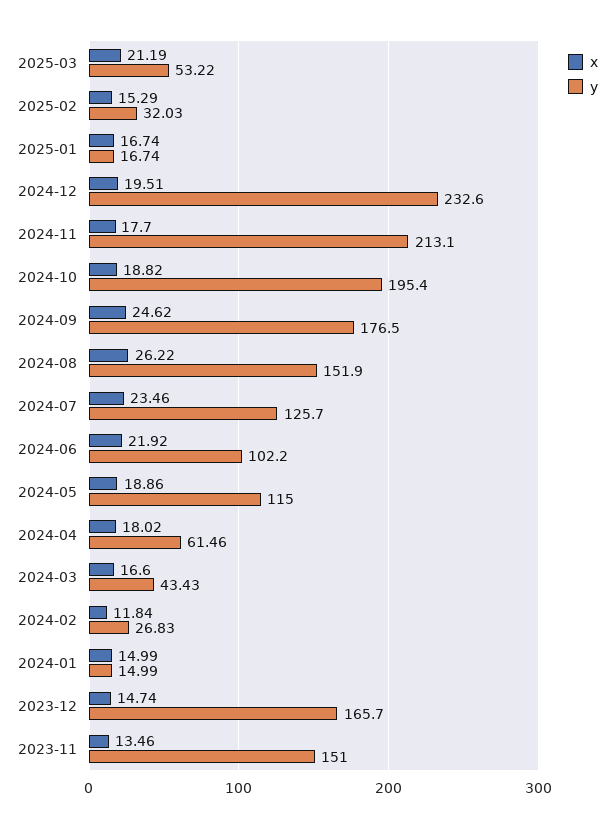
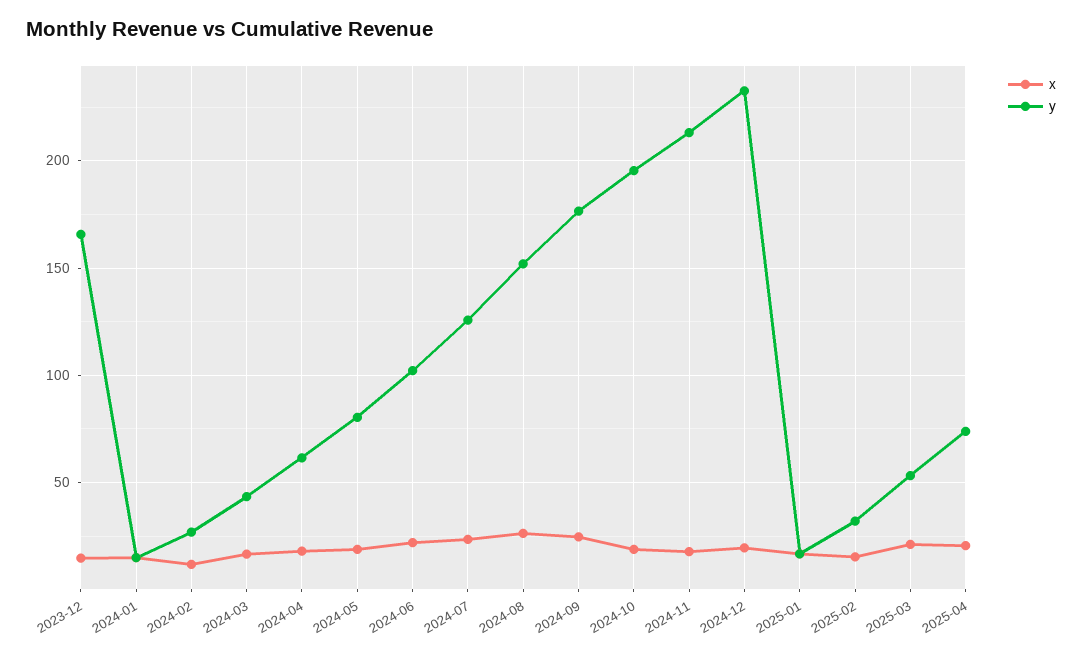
y, 2024-05: 115 -> 80
x, 2023-11: 13.46 -> none
y, 2023-11: 151 -> none
x, 2025-04: none -> 20
y, 2025-04: none -> 75

